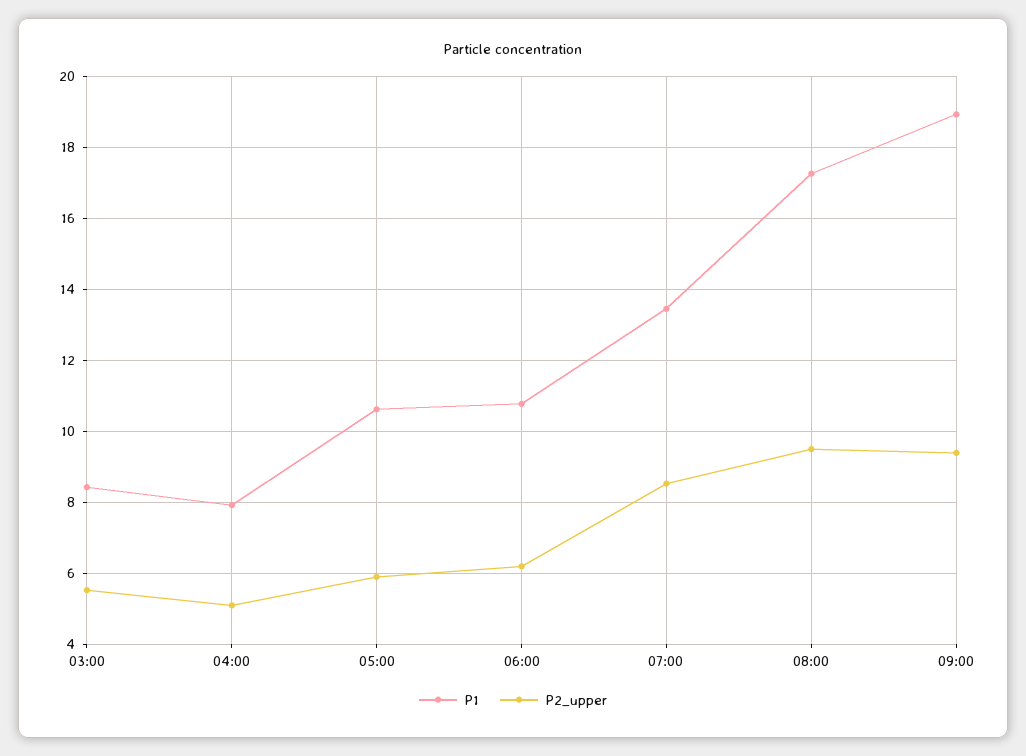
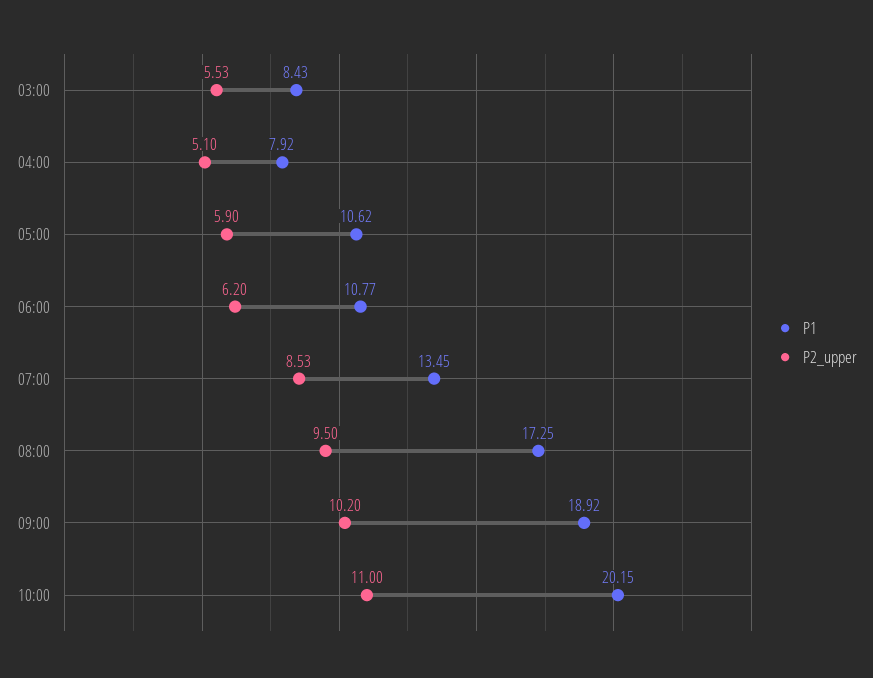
P2_upper, 09:00: 9.4 -> 10.2
P1, 10:00: none -> 20.15
P2_upper, 10:00: none -> 11

